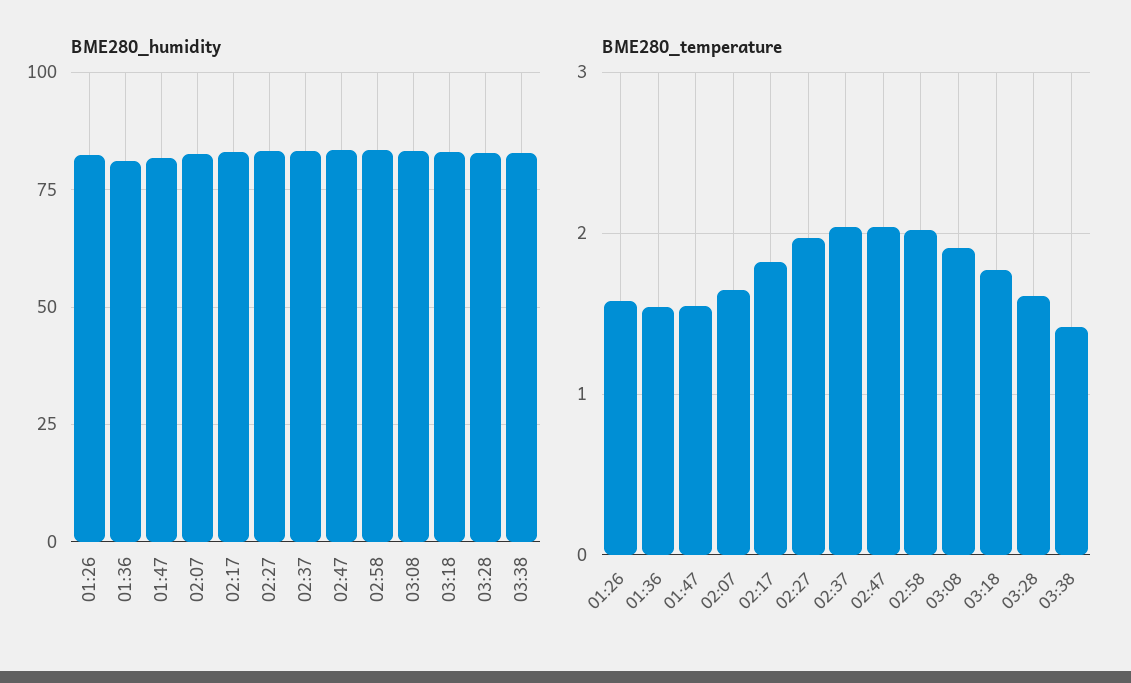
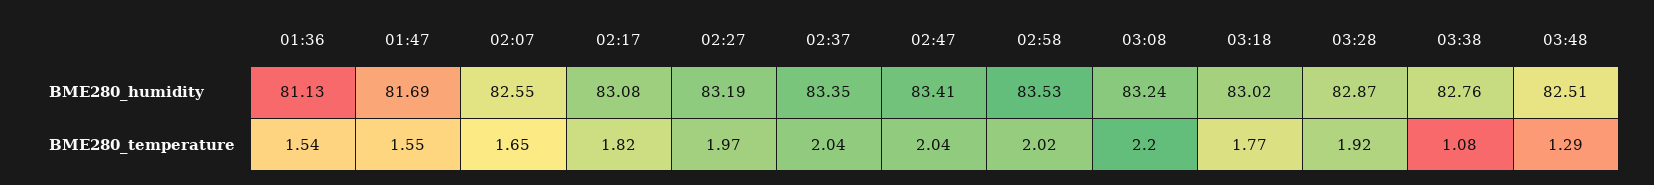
BME280_humidity, 01:26: 82.5 -> none
BME280_temperature, 01:26: 1.6 -> none
BME280_temperature, 03:08: 1.9 -> 2.2
BME280_temperature, 03:28: 1.6 -> 1.92
BME280_temperature, 03:38: 1.4 -> 1.08
BME280_humidity, 03:48: none -> 82.51
BME280_temperature, 03:48: none -> 1.29

